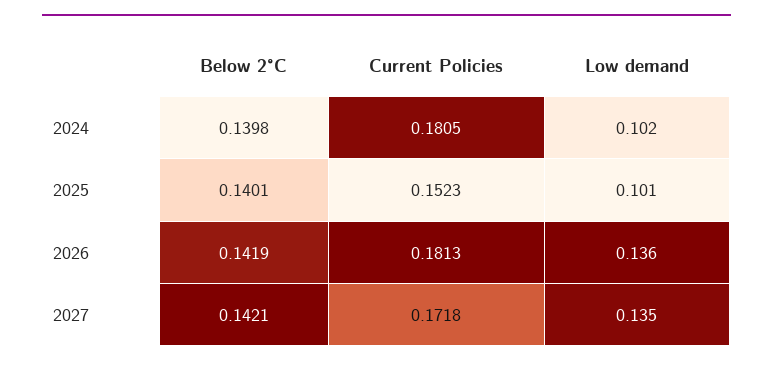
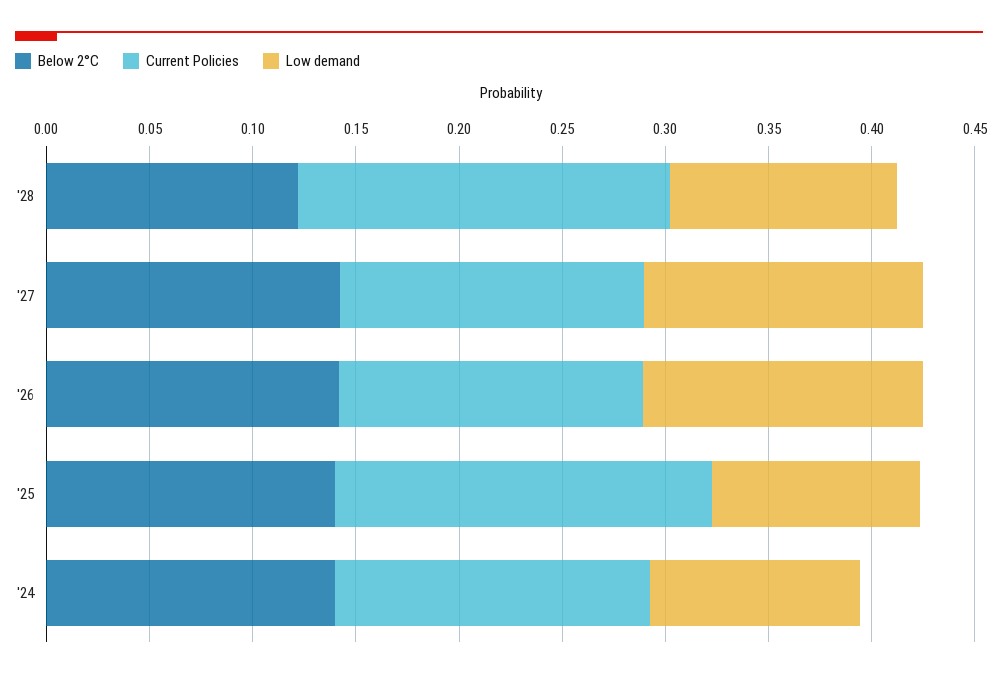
Current Policies, 2024: 0.1805 -> 0.15
Current Policies, 2025: 0.1523 -> 0.18
Current Policies, 2026: 0.1813 -> 0.15
Current Policies, 2027: 0.1718 -> 0.15
Below 2°C, '28: none -> 0.12
Current Policies, '28: none -> 0.18
Low demand, '28: none -> 0.11

